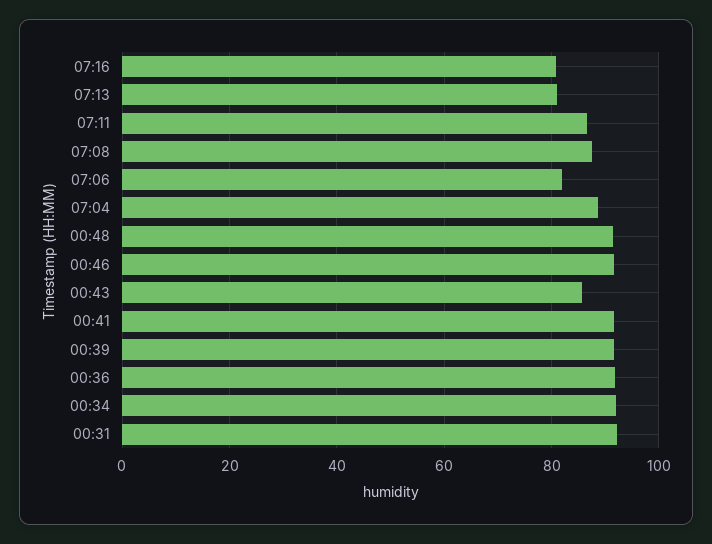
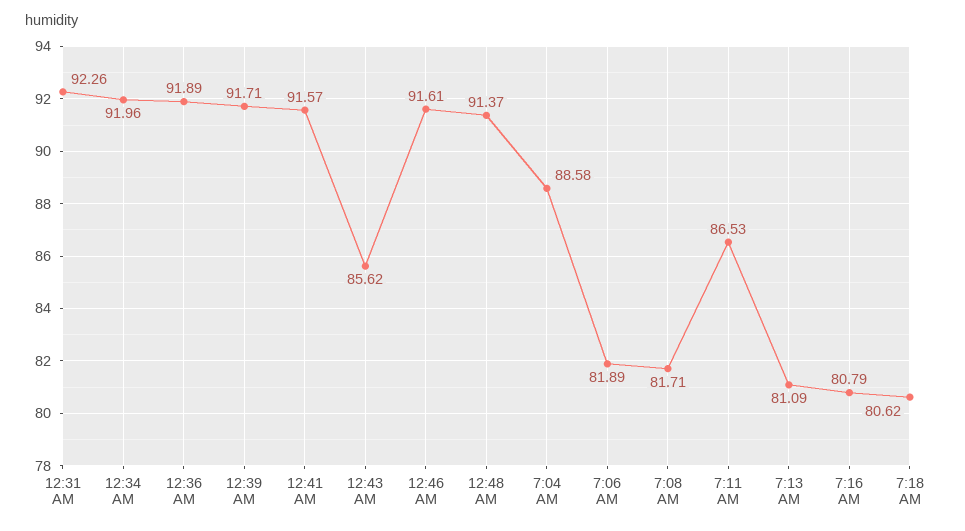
07:08: 88 -> 81.71
7:18 AM: none -> 80.62

